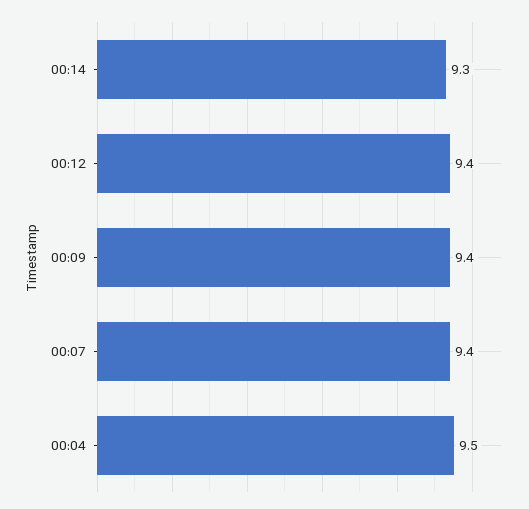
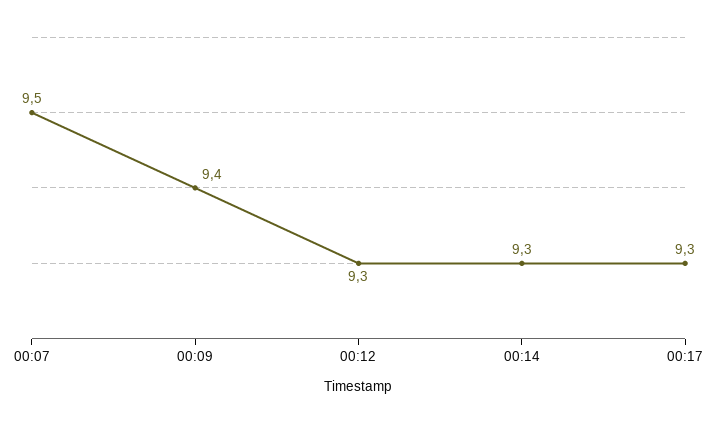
00:12: 9.4 -> 9.3
00:07: 9.4 -> 9.5
00:04: 9.5 -> none
00:17: none -> 9.3

